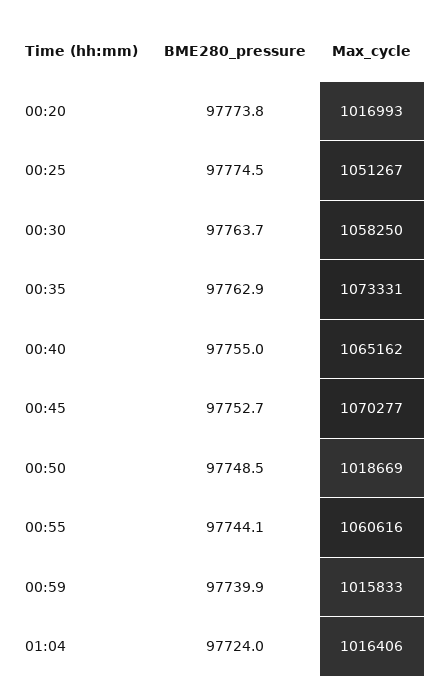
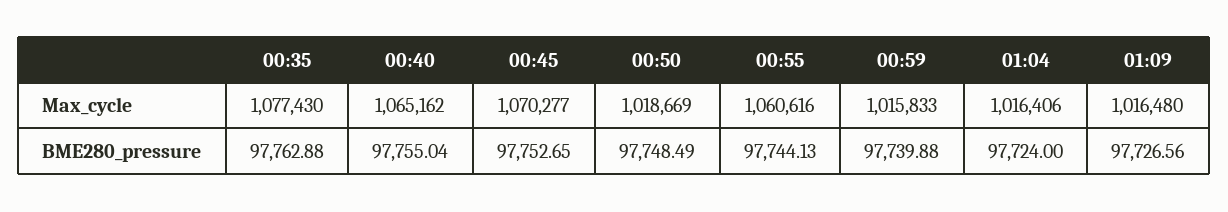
BME280_pressure, 00:20: 97773.8 -> none
Max_cycle, 00:20: 1016993 -> none
BME280_pressure, 00:25: 97774.5 -> none
Max_cycle, 00:25: 1051267 -> none
BME280_pressure, 00:30: 97763.7 -> none
Max_cycle, 00:30: 1058250 -> none
Max_cycle, 00:35: 1073331 -> 1077430
Max_cycle, 01:09: none -> 1016480
BME280_pressure, 01:09: none -> 97726.56

